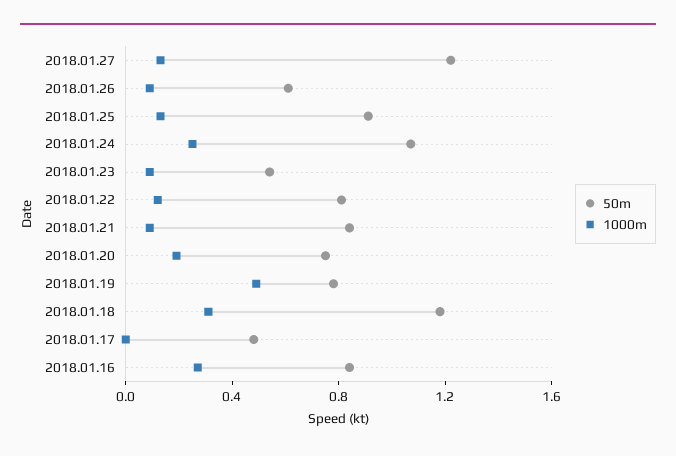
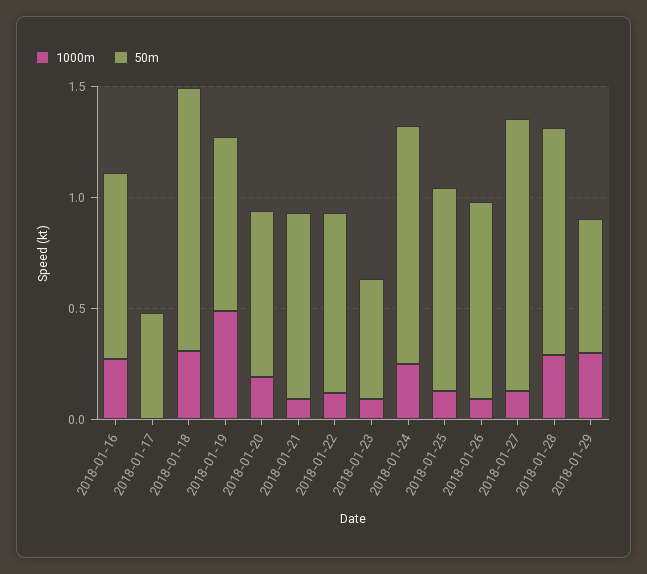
50m, 2018.01.26: 0.6 -> 0.9
1000m, 2018-01-28: none -> 0.3
50m, 2018-01-28: none -> 1
1000m, 2018-01-29: none -> 0.3
50m, 2018-01-29: none -> 0.6

